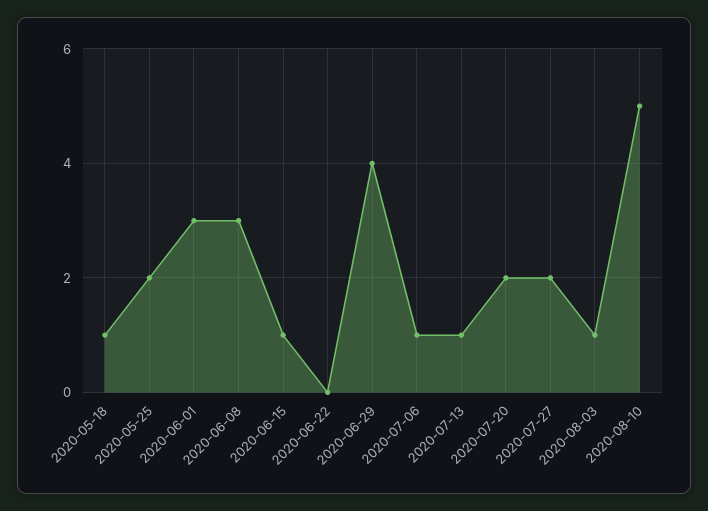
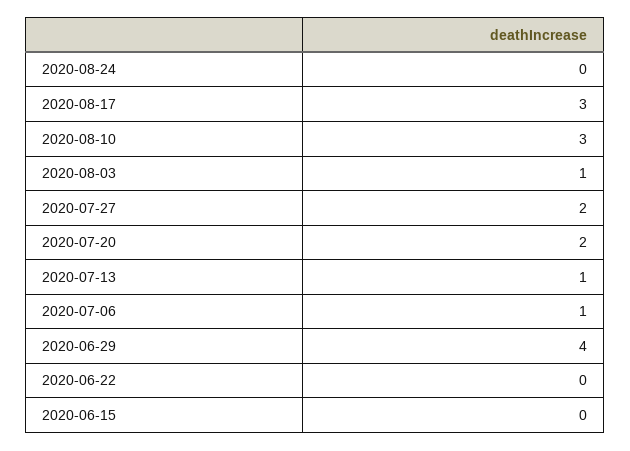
2020-05-18: 1 -> none
2020-05-25: 2 -> none
2020-06-01: 3 -> none
2020-06-08: 3 -> none
2020-06-15: 1 -> 0
2020-08-10: 5 -> 3
2020-08-24: none -> 0
2020-08-17: none -> 3

